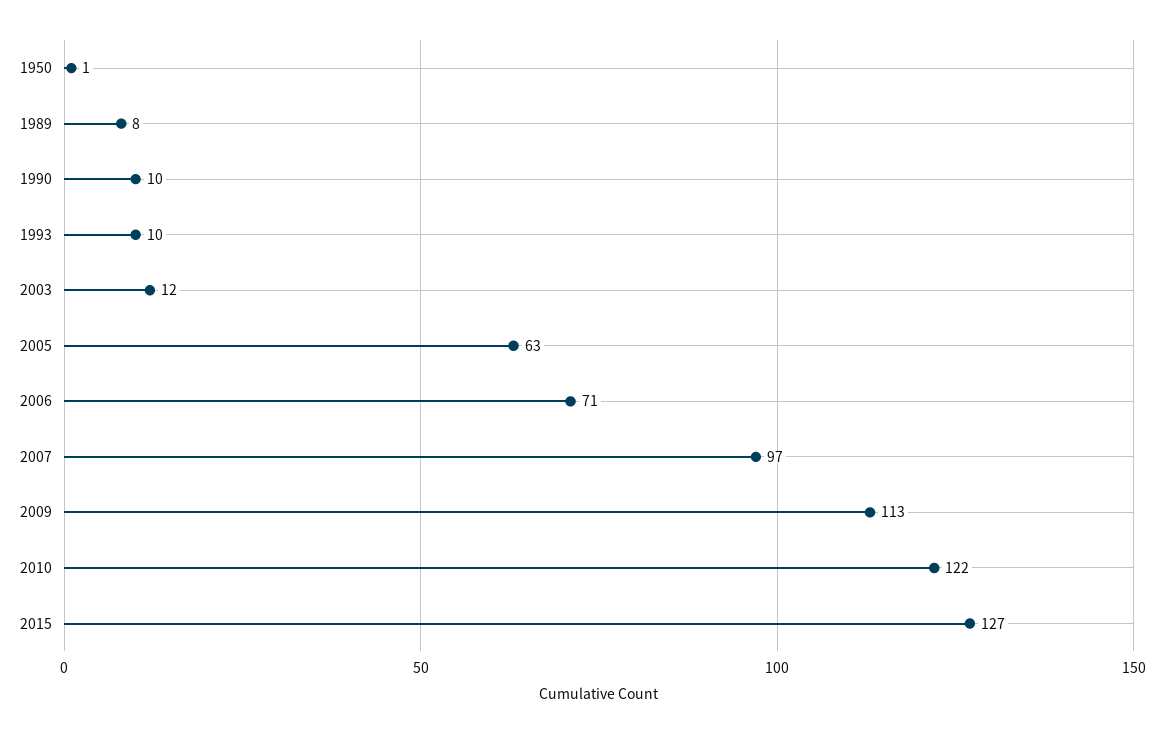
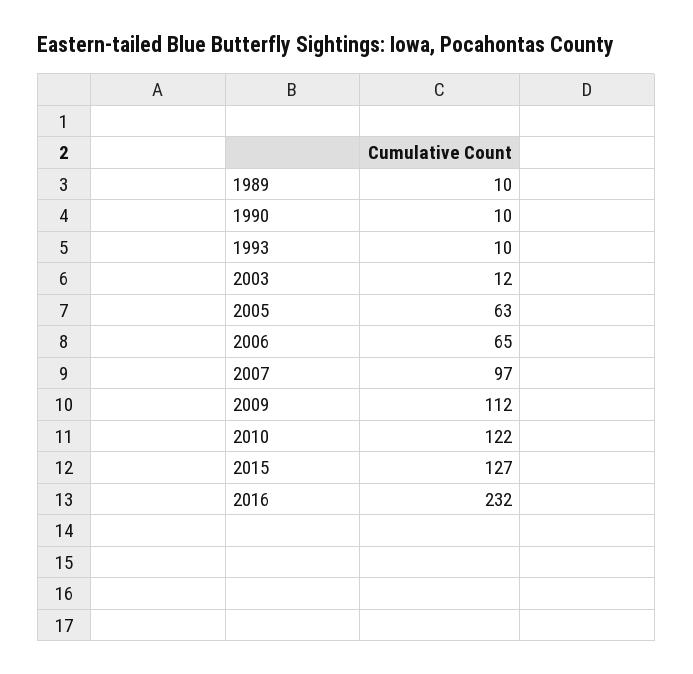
1950: 1 -> none
1989: 8 -> 10
2006: 71 -> 65
2009: 113 -> 112
2016: none -> 232

